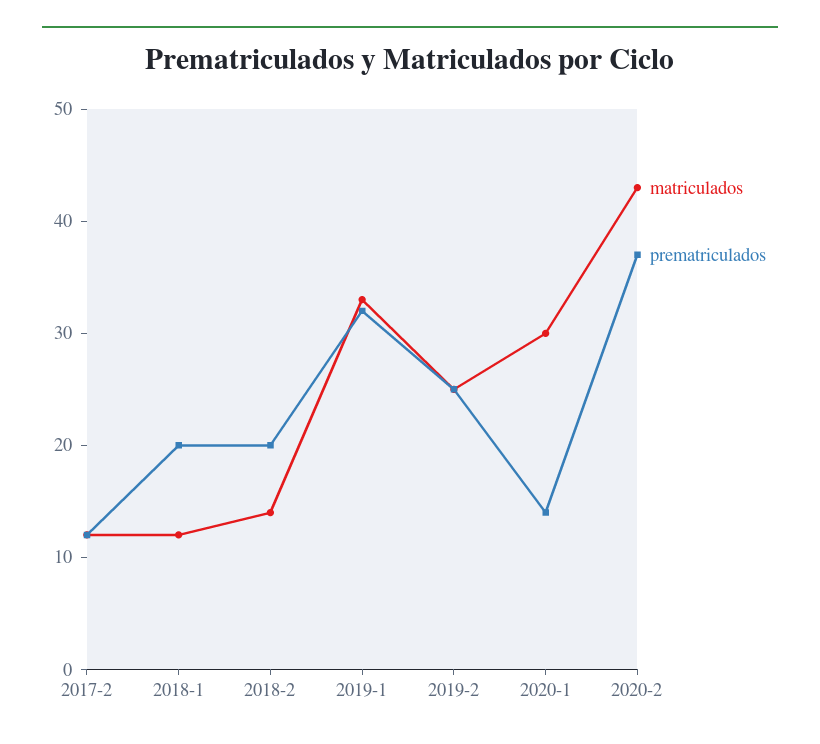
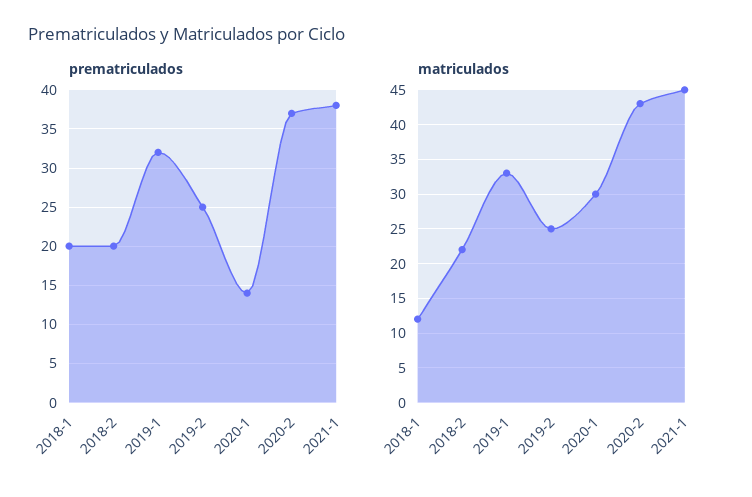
matriculados, 2017-2: 12 -> none
prematriculados, 2017-2: 12 -> none
matriculados, 2018-2: 14 -> 22
prematriculados, 2021-1: none -> 38
matriculados, 2021-1: none -> 45

